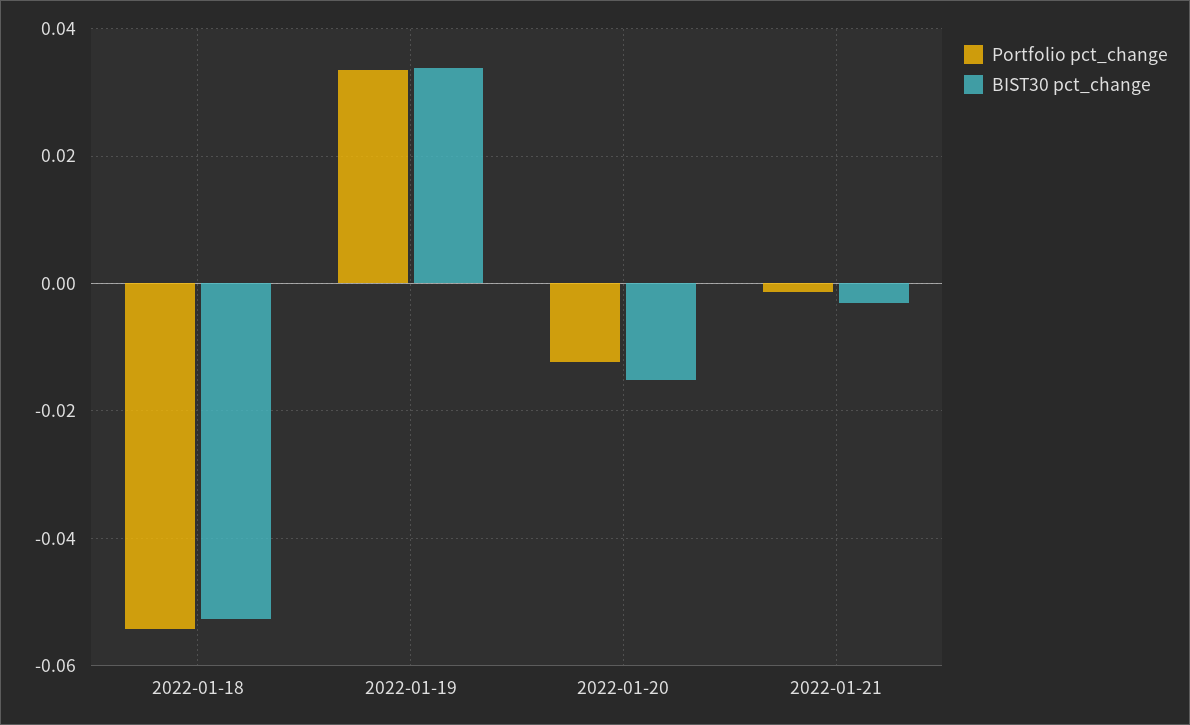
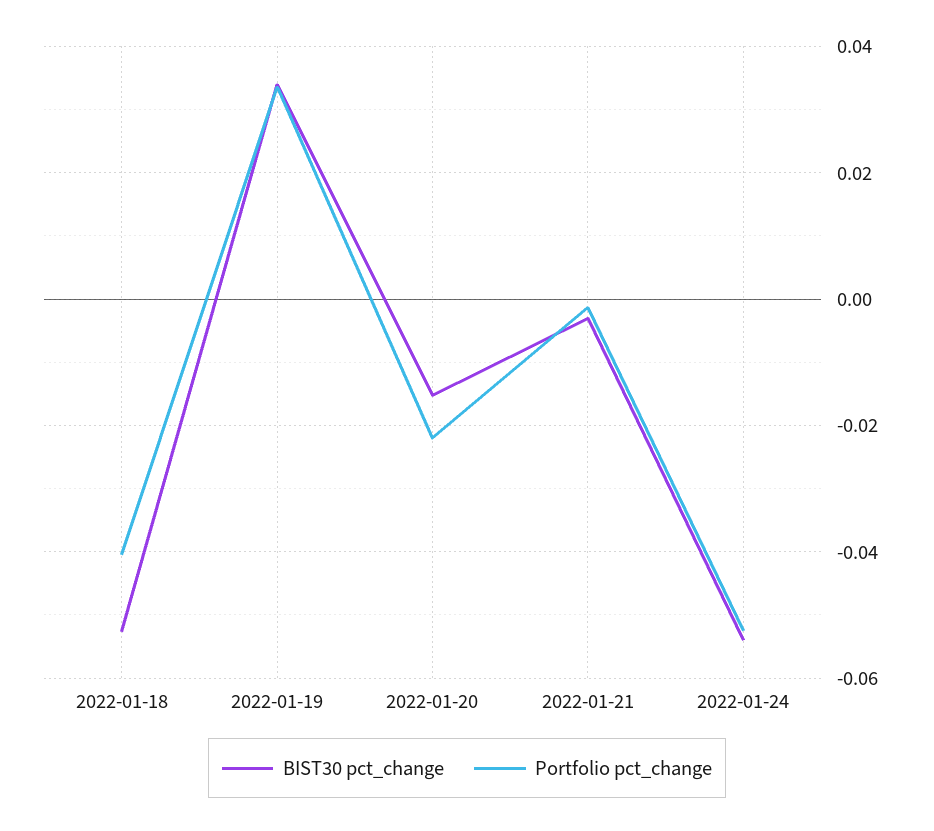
Portfolio pct_change, 2022-01-18: -0.054 -> -0.04
Portfolio pct_change, 2022-01-20: -0.012 -> -0.022
BIST30 pct_change, 2022-01-24: none -> -0.054
Portfolio pct_change, 2022-01-24: none -> -0.052

